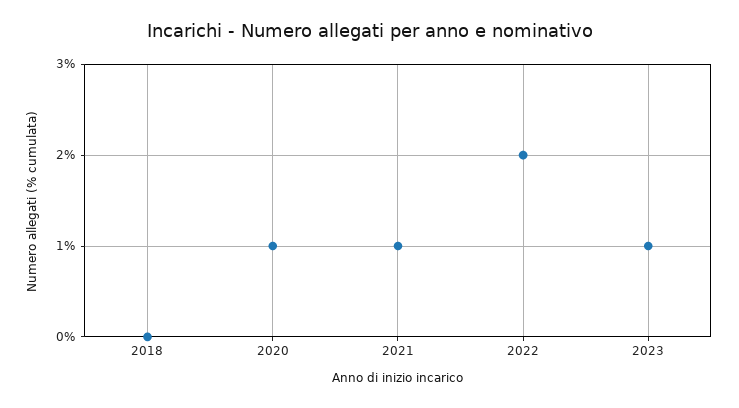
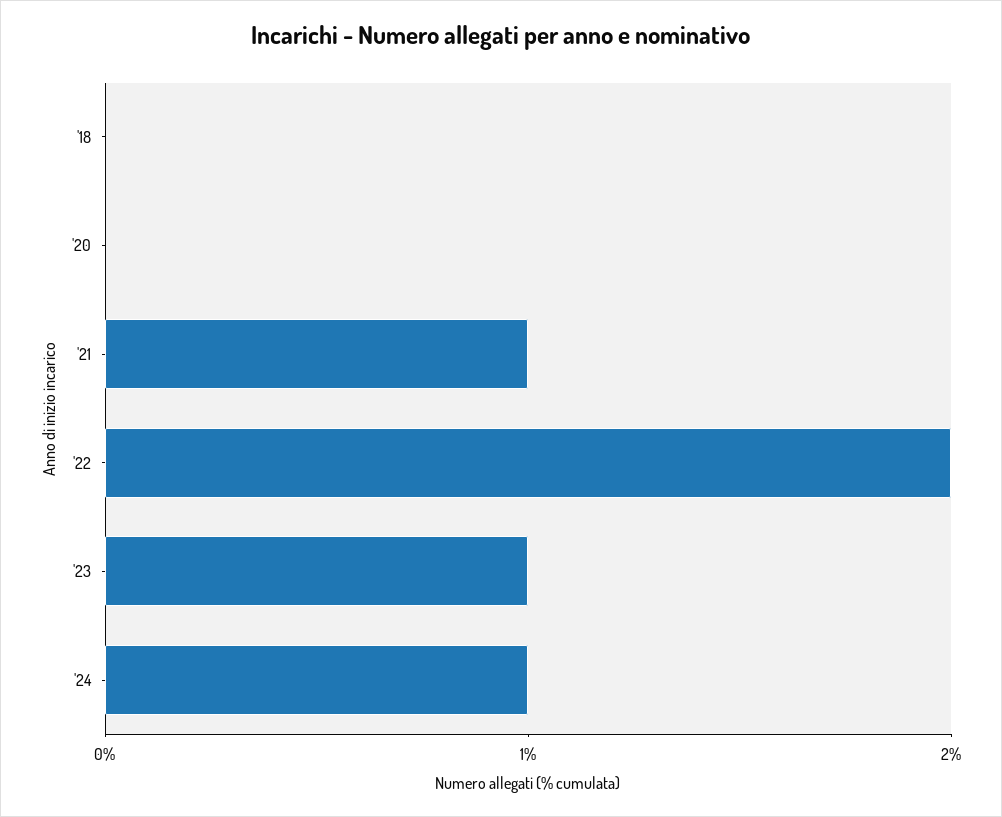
2020: 1 -> 0
'24: none -> 1

